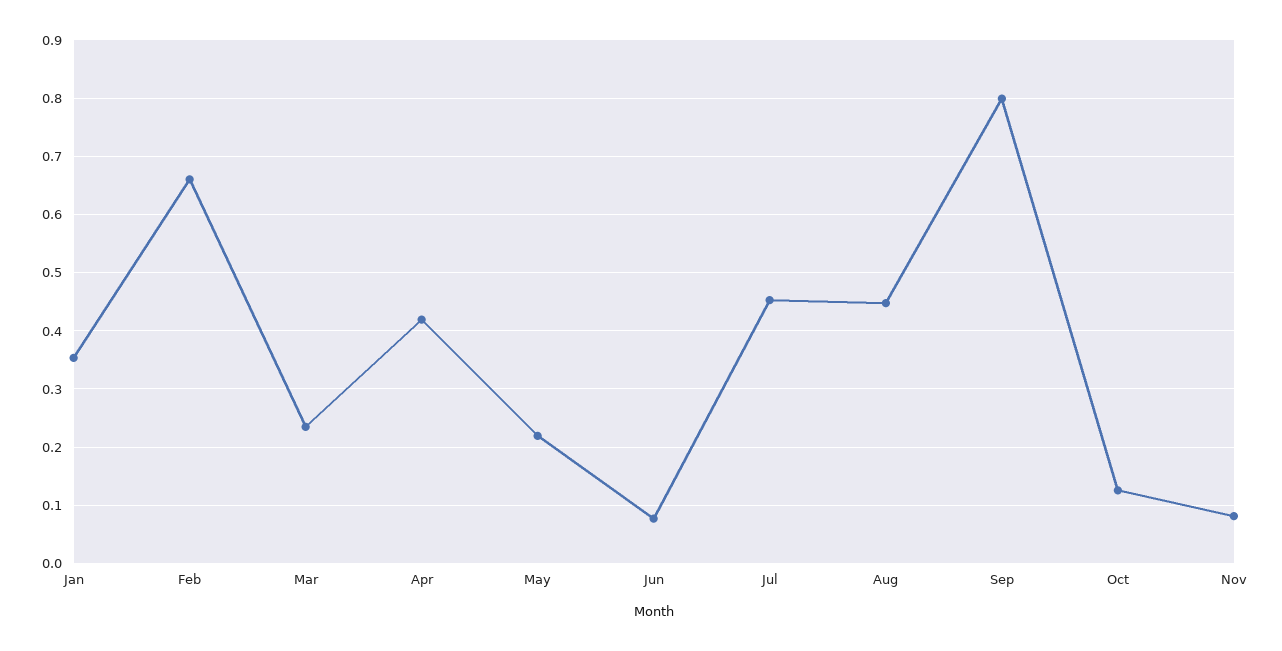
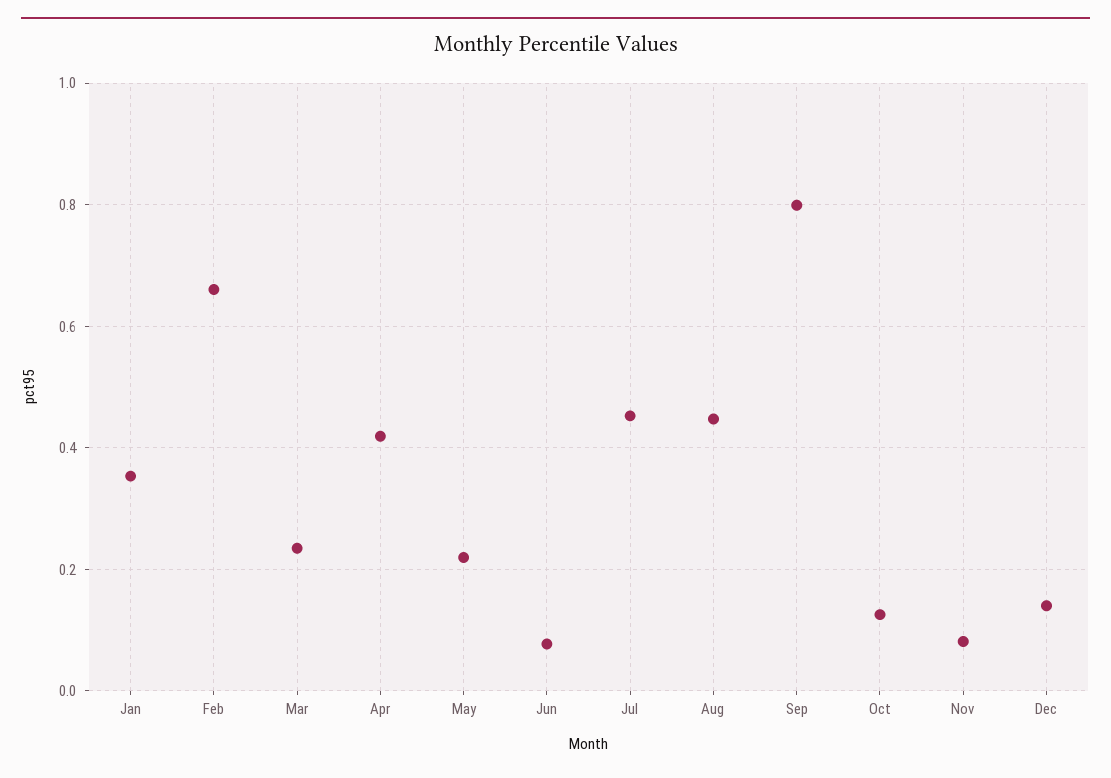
Dec: none -> 0.14

